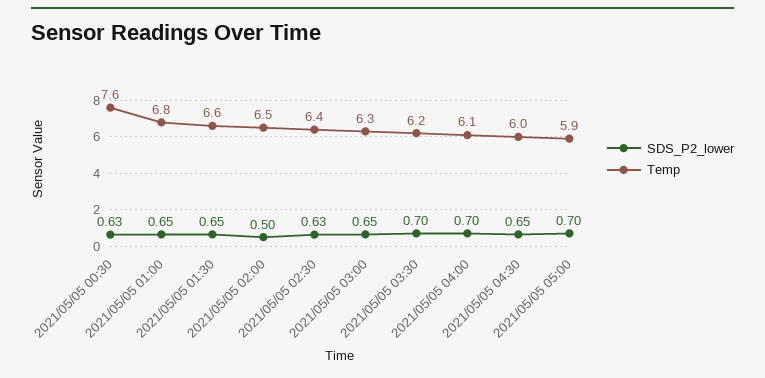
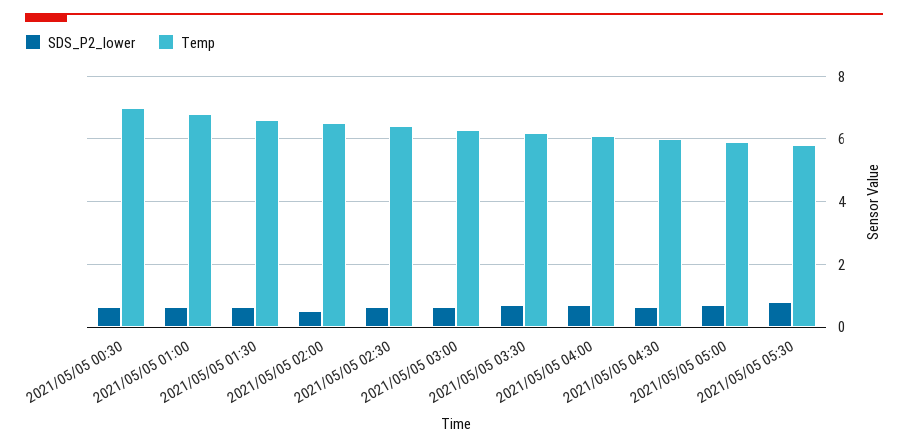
Temp, 2021/05/05 00:30: 7.6 -> 7
SDS_P2_lower, 2021/05/05 05:30: none -> 0.8
Temp, 2021/05/05 05:30: none -> 5.8

